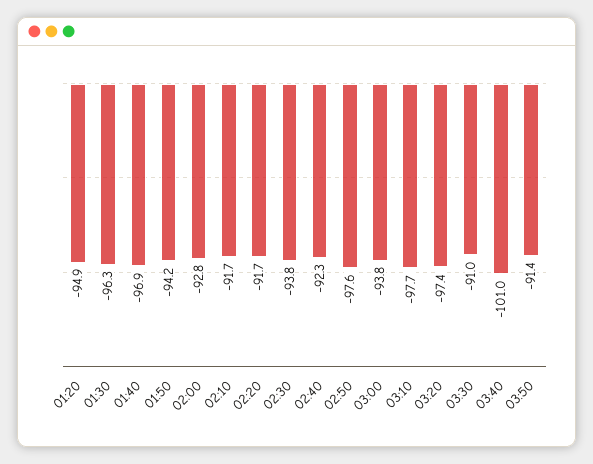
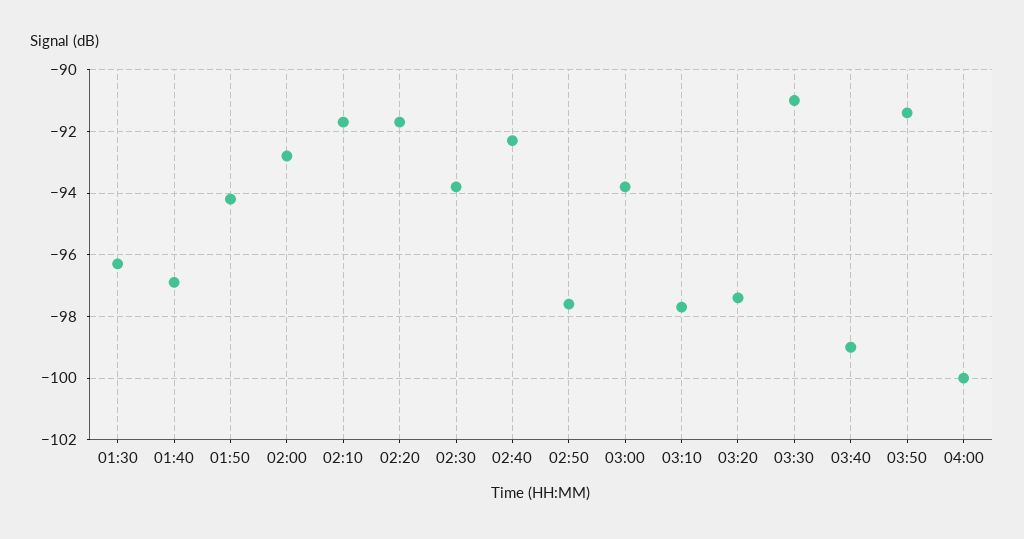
01:20: -94.9 -> none
03:40: -101 -> -99
04:00: none -> -100

